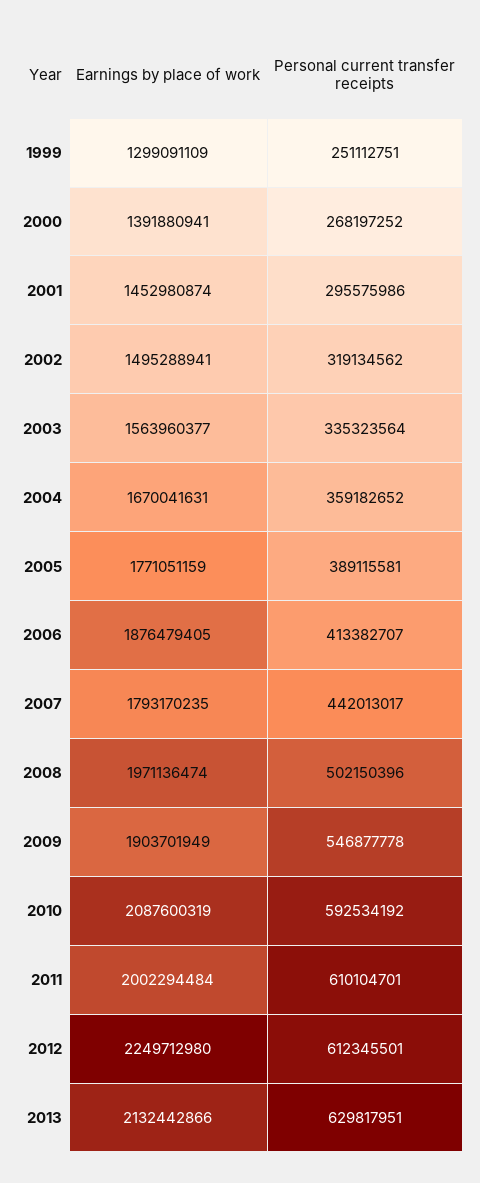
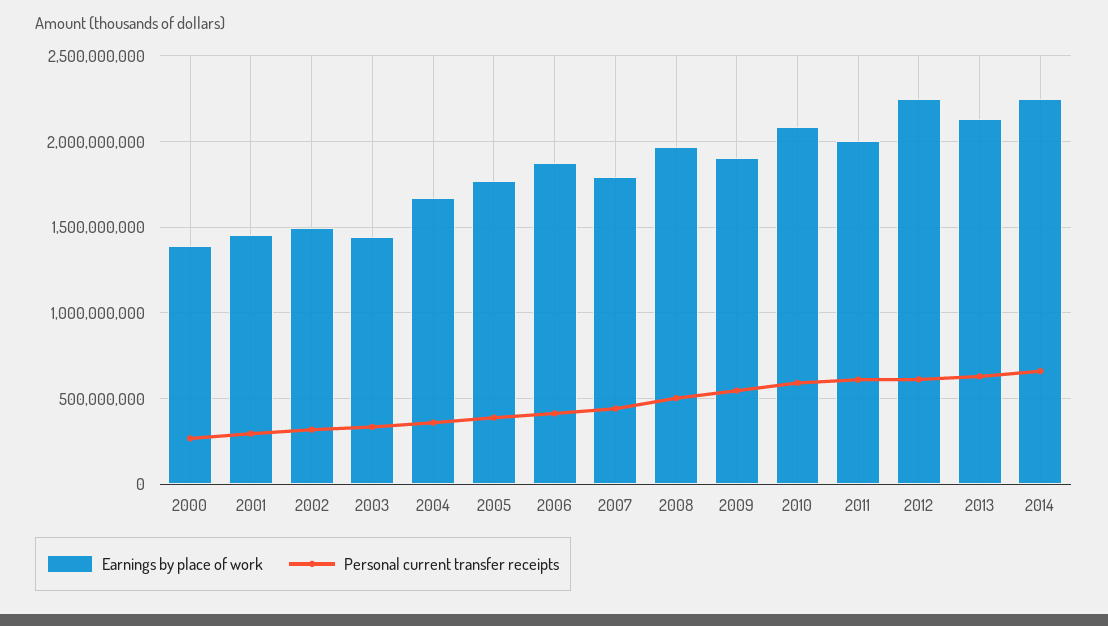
Earnings by place of work, 1999: 1299091109 -> none
Personal current transfer receipts, 1999: 251112751 -> none
Earnings by place of work, 2003: 1563960377 -> 1450000000
Earnings by place of work, 2014: none -> 2250000000
Personal current transfer receipts, 2014: none -> 650000000

